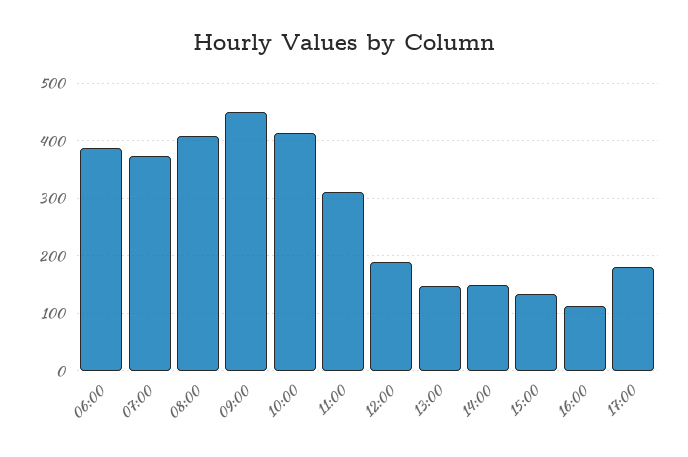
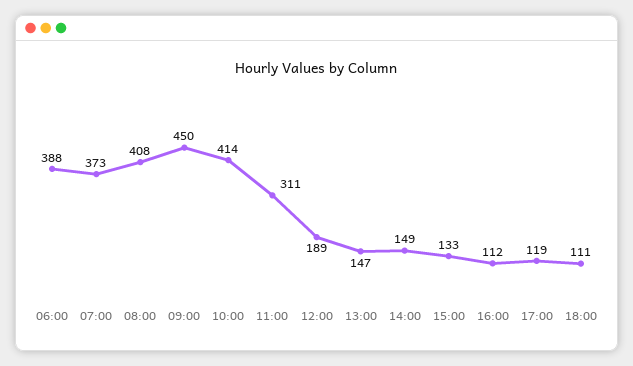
17:00: 180 -> 119
18:00: none -> 111

